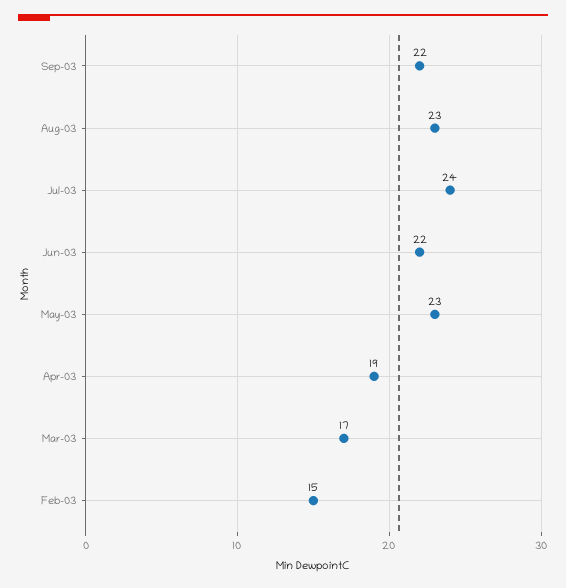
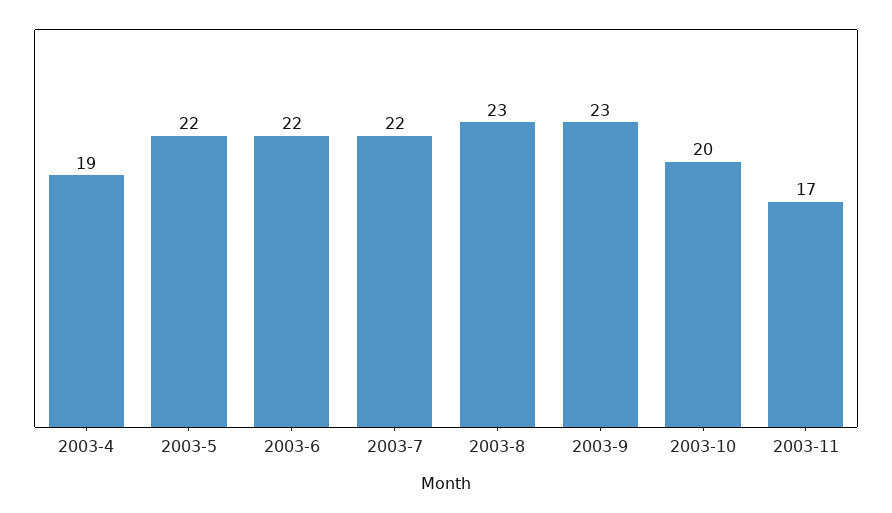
Sep-03: 22 -> 23
Jul-03: 24 -> 22
May-03: 23 -> 22
Mar-03: 17 -> none
Feb-03: 15 -> none
2003-10: none -> 20
2003-11: none -> 17

